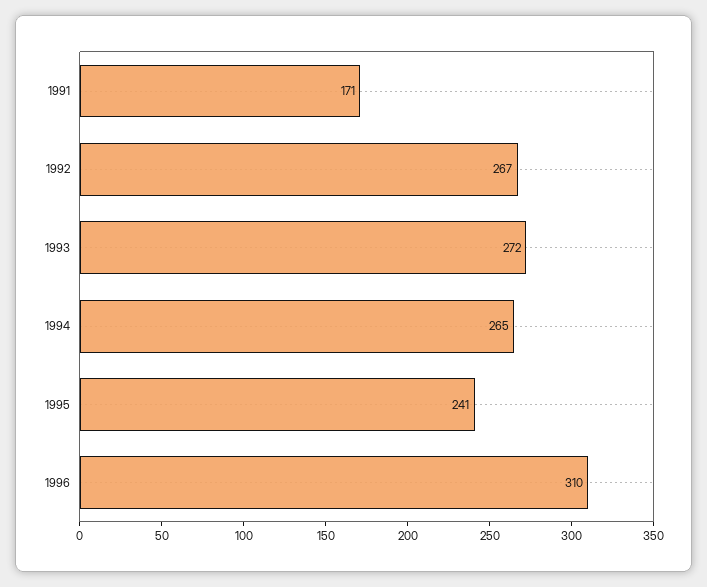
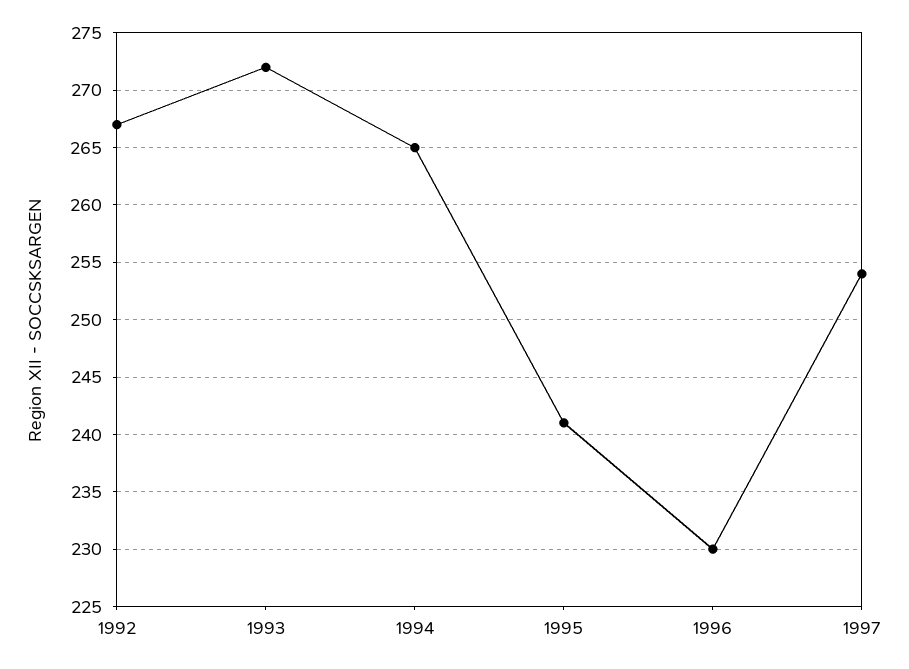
1991: 171 -> none
1996: 310 -> 230
1997: none -> 254

